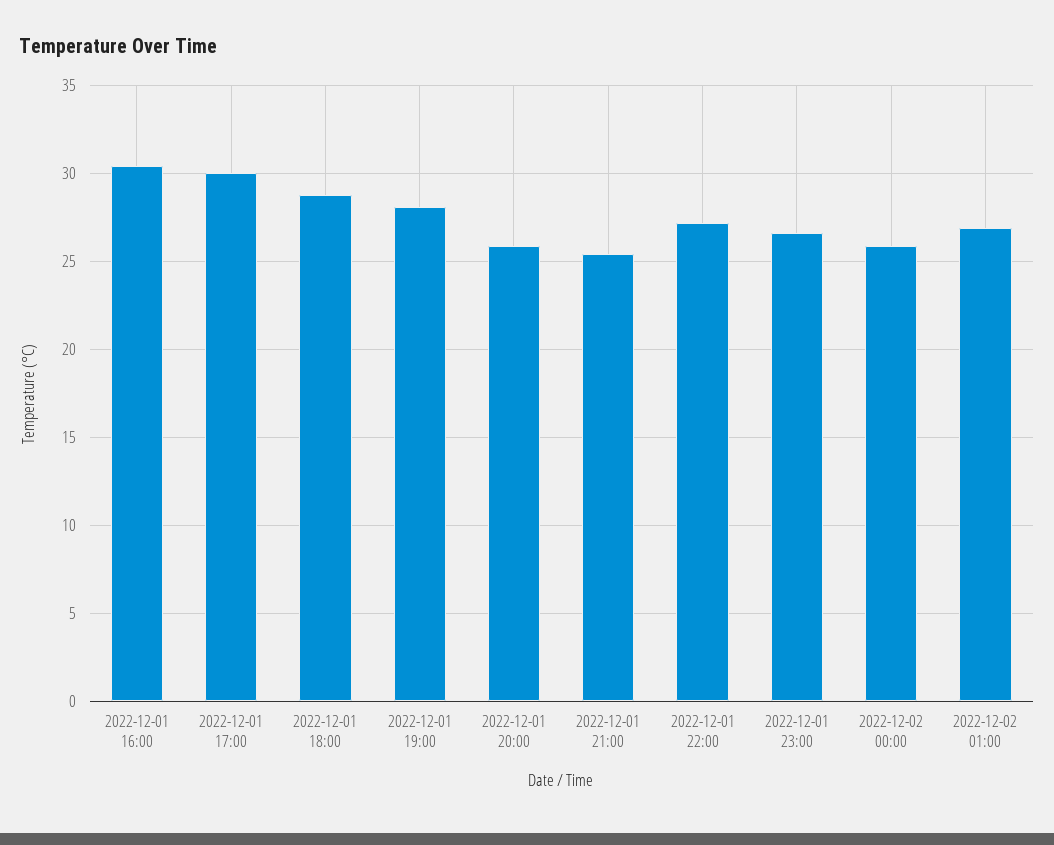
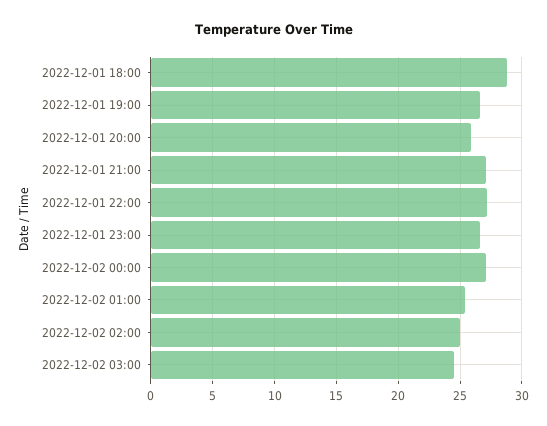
2022-12-01 16:00: 30.5 -> none
2022-12-01 17:00: 30 -> none
2022-12-01 19:00: 28 -> 26.5
2022-12-01 21:00: 25.5 -> 27
2022-12-02 00:00: 26 -> 27
2022-12-02 01:00: 27 -> 25.5
2022-12-02 02:00: none -> 25
2022-12-02 03:00: none -> 24.5

